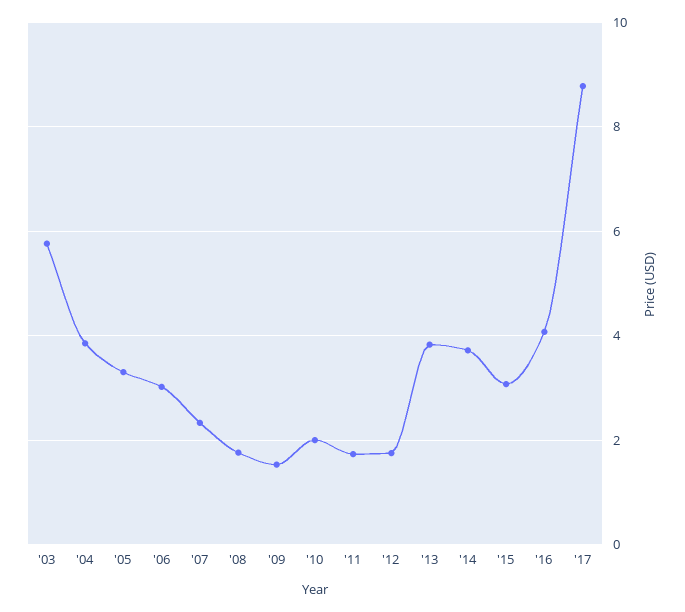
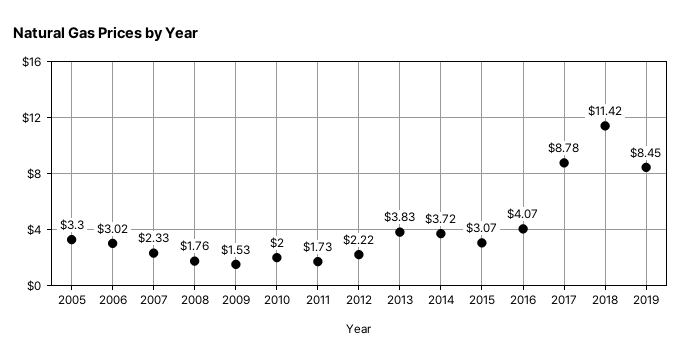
'03: 5.8 -> none
'04: 3.8 -> none
'12: 1.8 -> 2.22
2018: none -> 11.42
2019: none -> 8.45

